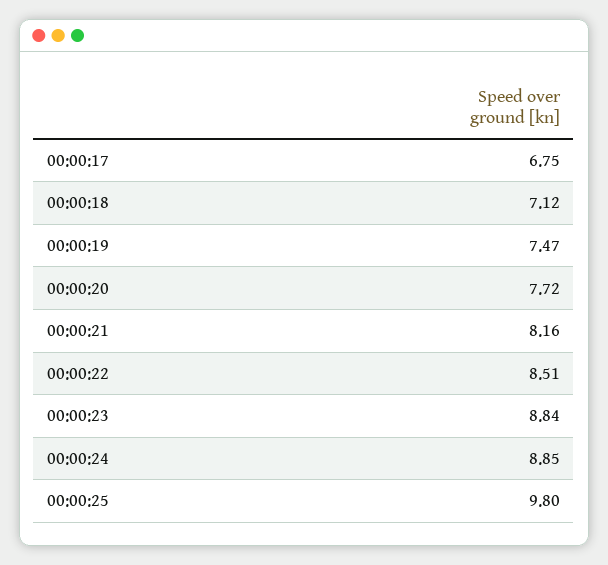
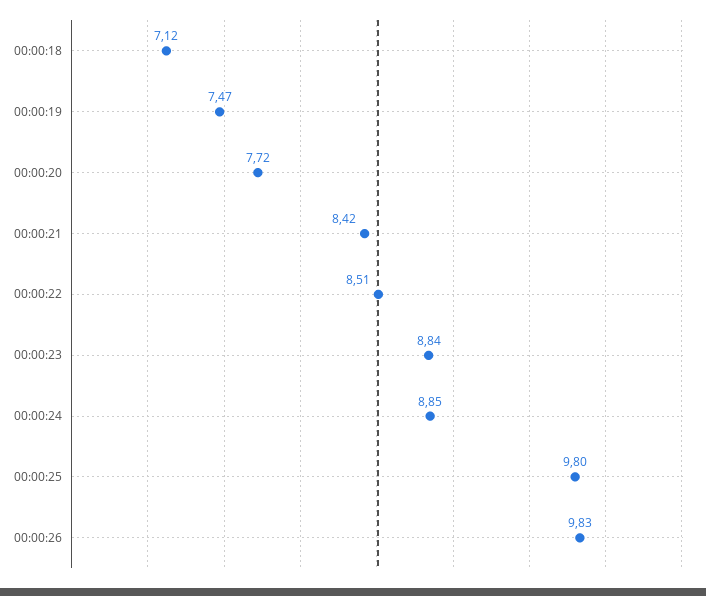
00:00:17: 6.75 -> none
00:00:21: 8.16 -> 8.42
00:00:26: none -> 9.83

